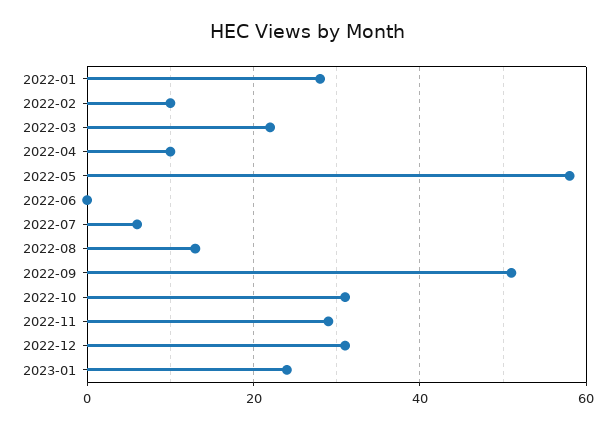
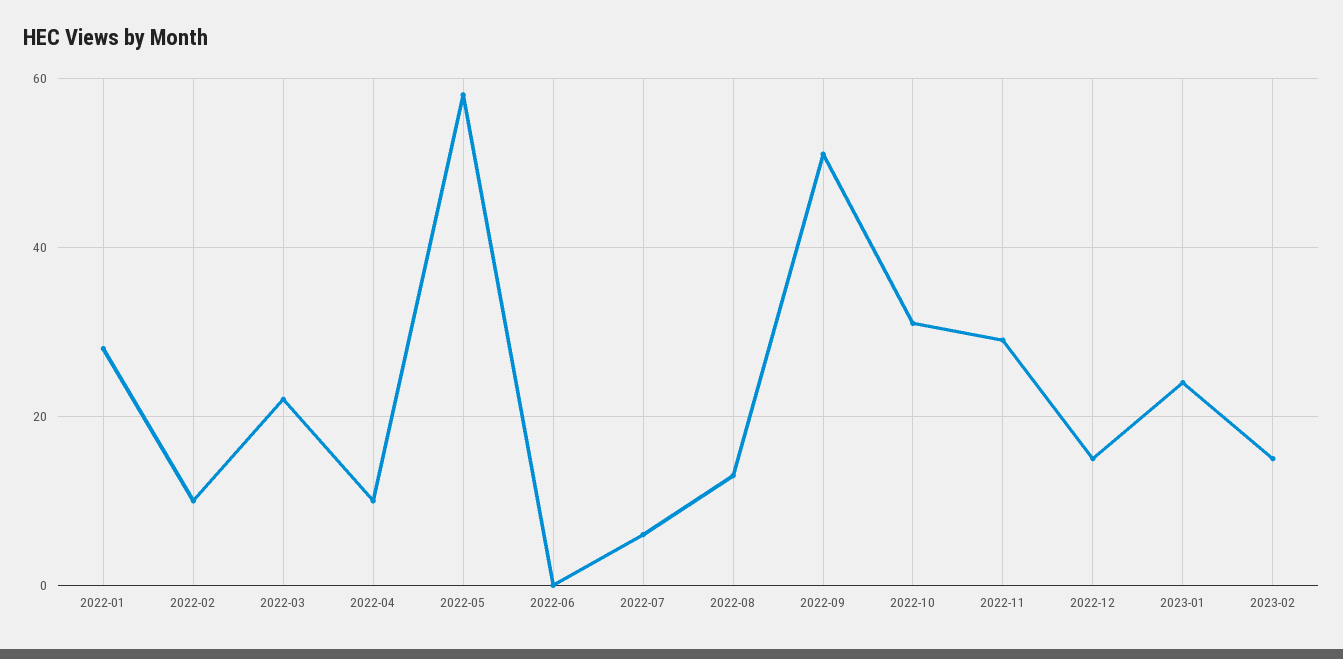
2022-12: 30 -> 15
2023-02: none -> 15

